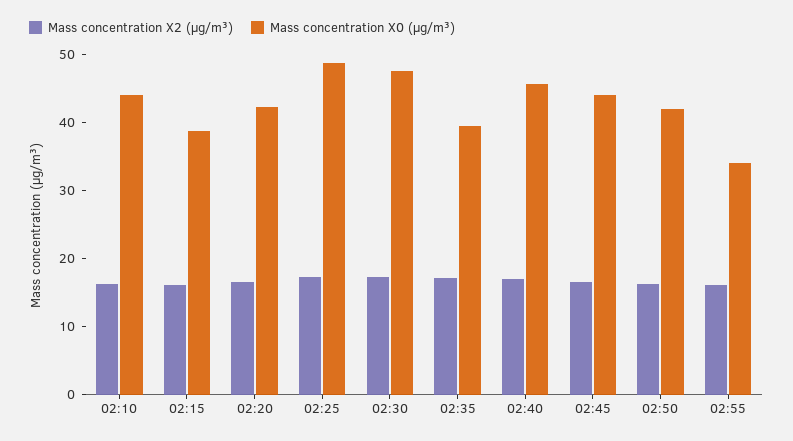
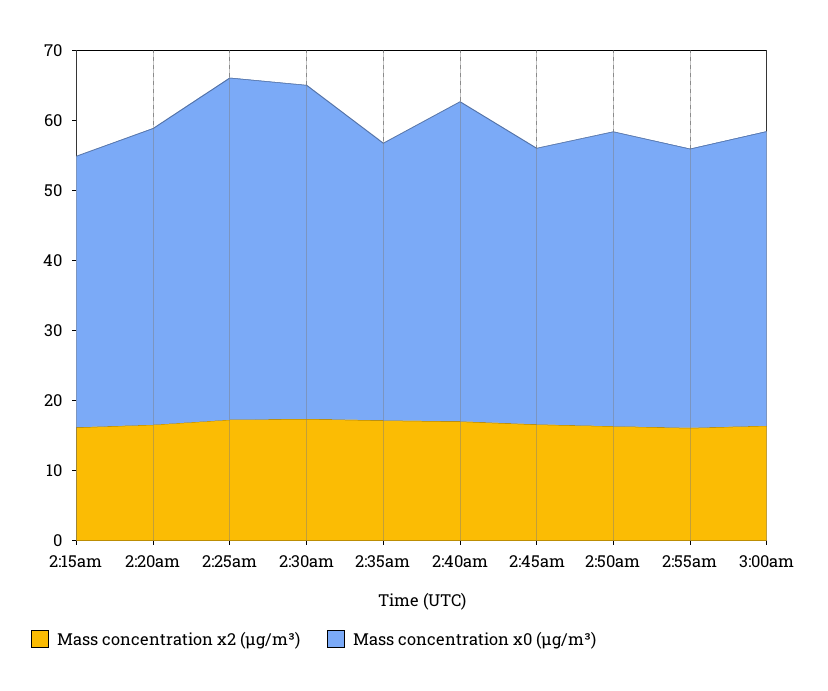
Mass concentration X2 (μg/m³), 02:10: 16 -> none
Mass concentration X0 (μg/m³), 02:10: 44 -> none
Mass concentration X0 (μg/m³), 02:45: 44 -> 40
Mass concentration X0 (μg/m³), 02:55: 34 -> 40
Mass concentration X2 (μg/m³), 3:00am: none -> 16
Mass concentration X0 (μg/m³), 3:00am: none -> 42

